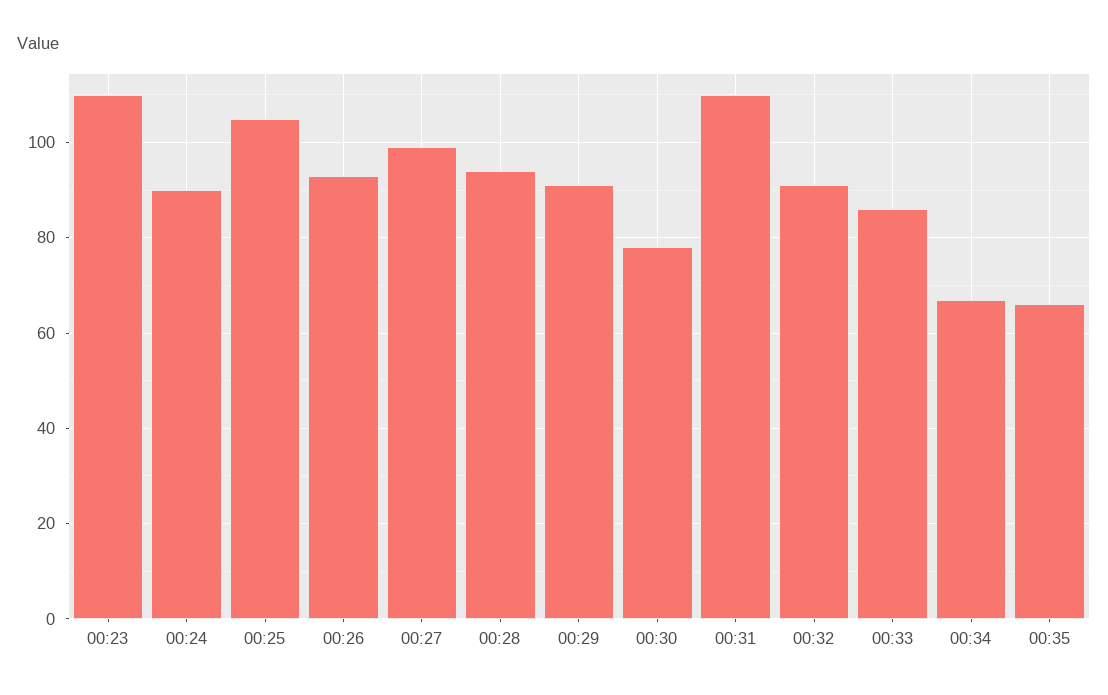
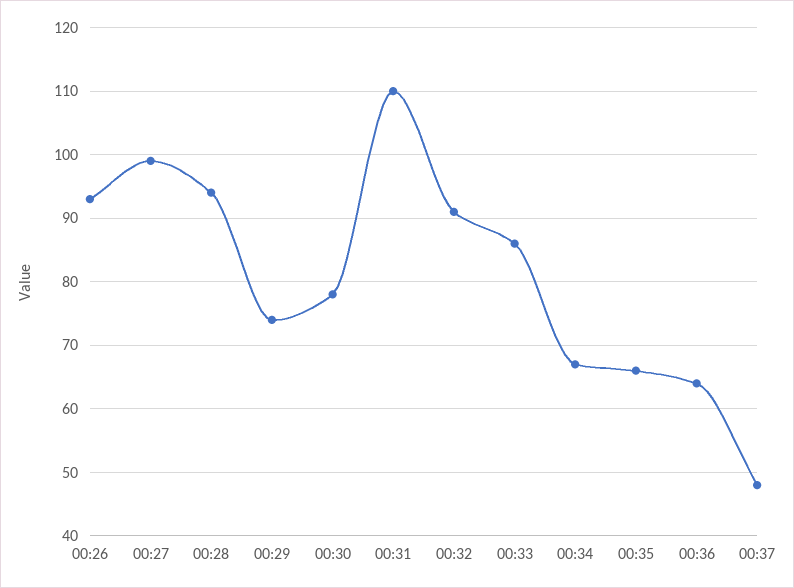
00:23: 110 -> none
00:24: 90 -> none
00:25: 105 -> none
00:29: 90 -> 74
00:36: none -> 64
00:37: none -> 48

